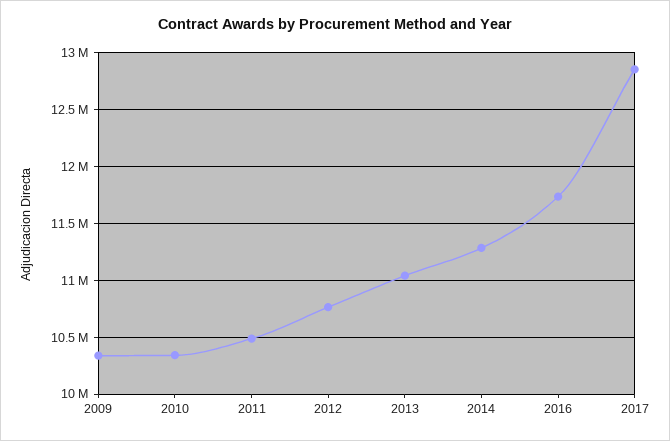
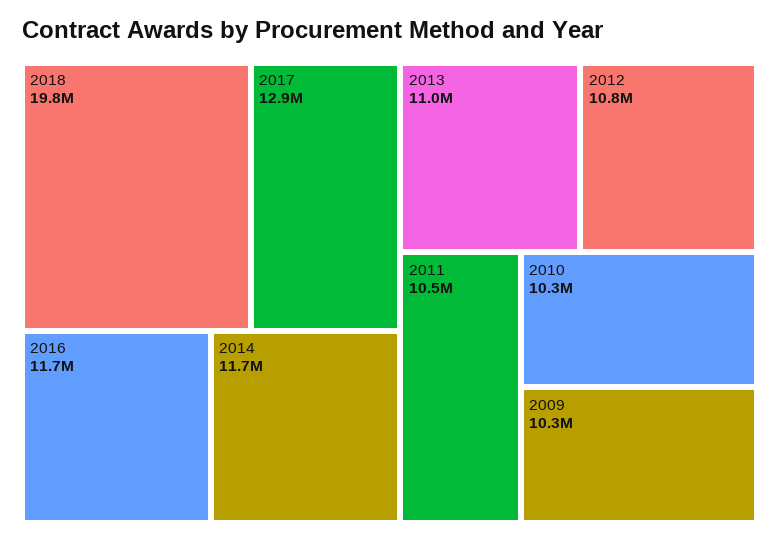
2014: 11300000 -> 11700000
2018: none -> 19800000

